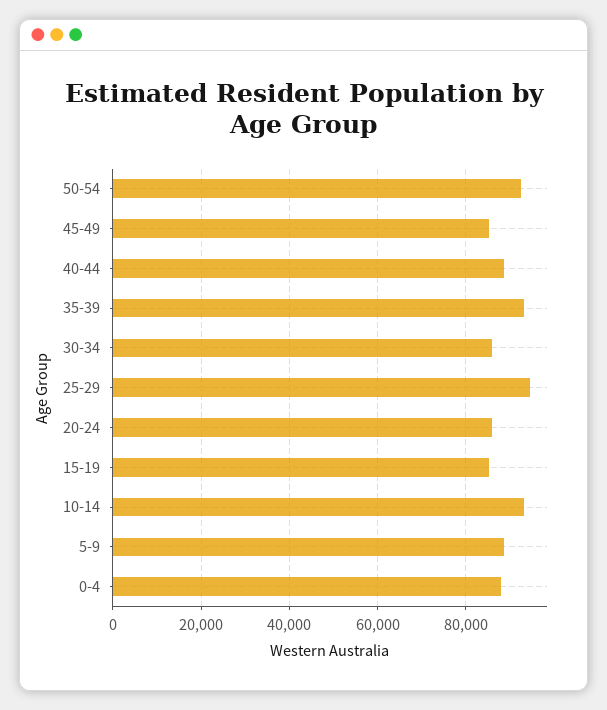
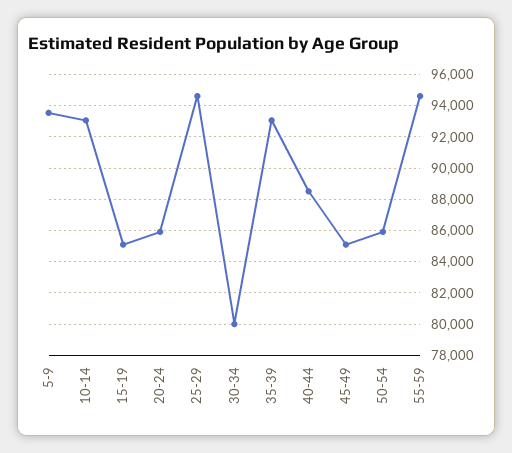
50-54: 92000 -> 86000
30-34: 86000 -> 80000
5-9: 88000 -> 93500
0-4: 88000 -> none
55-59: none -> 94500

